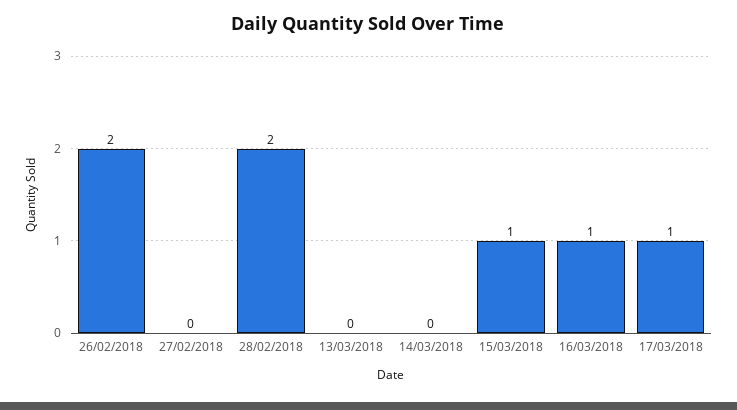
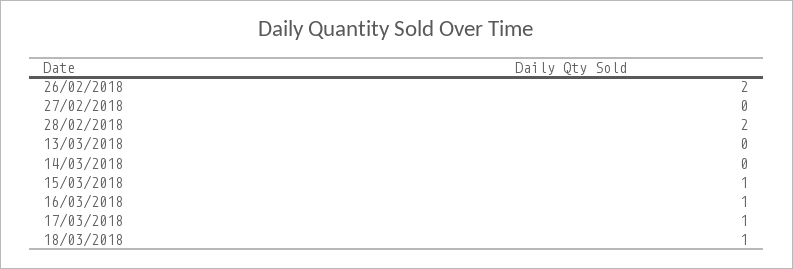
18/03/2018: none -> 1

